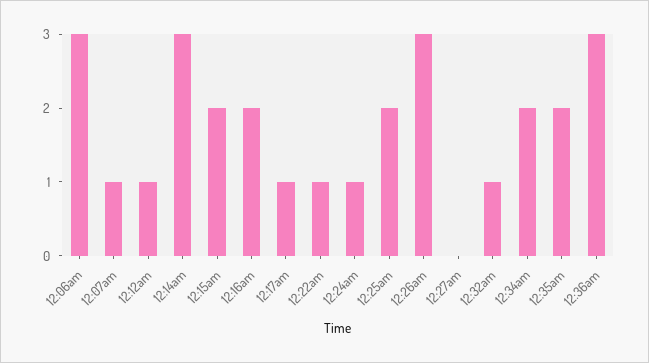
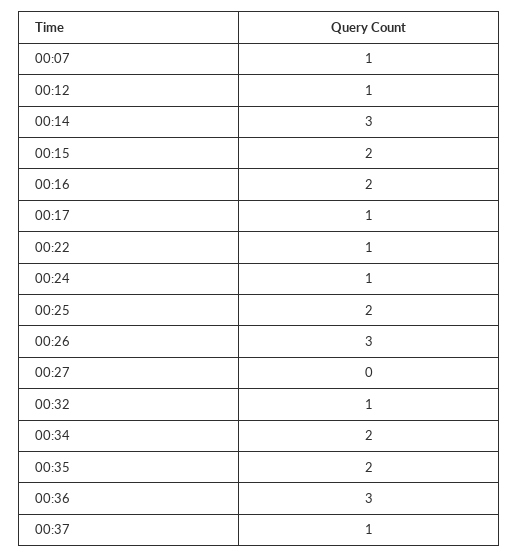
12:06am: 3 -> none
00:37: none -> 1

